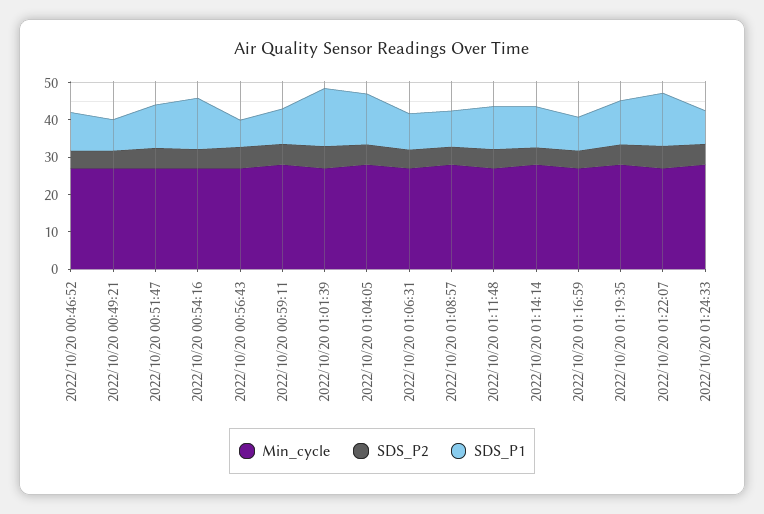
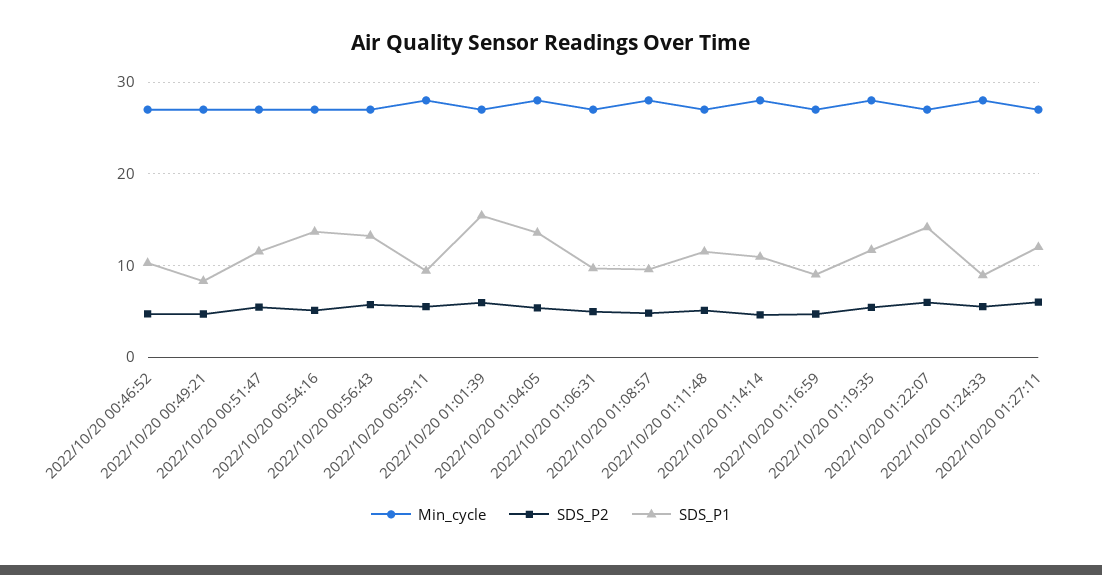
SDS_P1, 2022/10/20 00:56:43: 7.5 -> 13
Min_cycle, 2022/10/20 01:27:11: none -> 27
SDS_P2, 2022/10/20 01:27:11: none -> 6
SDS_P1, 2022/10/20 01:27:11: none -> 12

